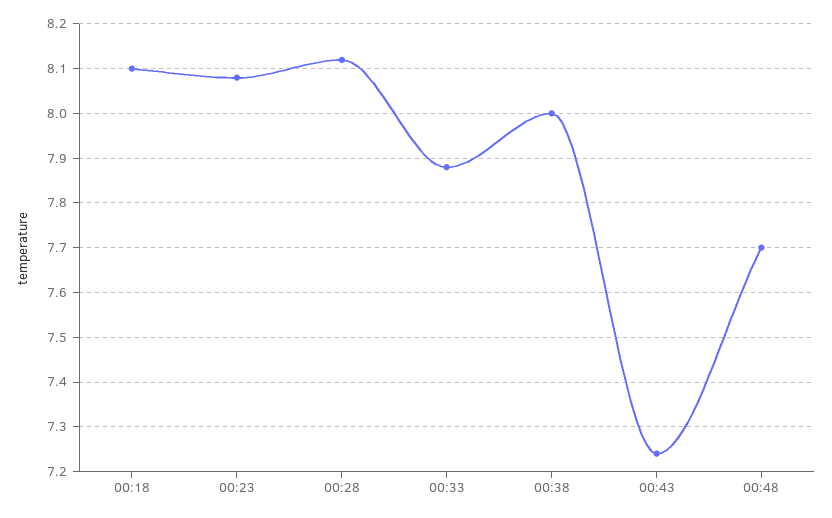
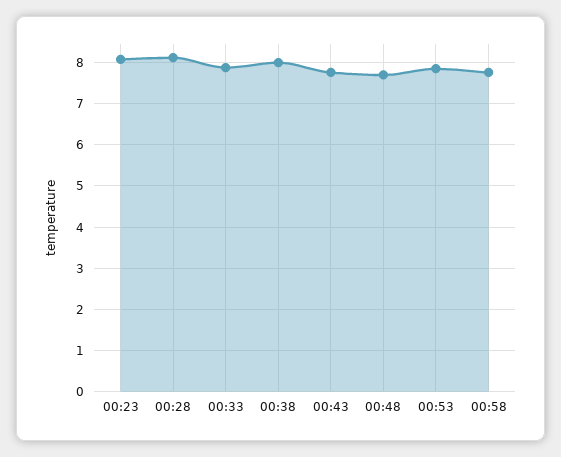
00:18: 8.1 -> none
00:43: 7.25 -> 7.8
00:53: none -> 7.8
00:58: none -> 7.8

